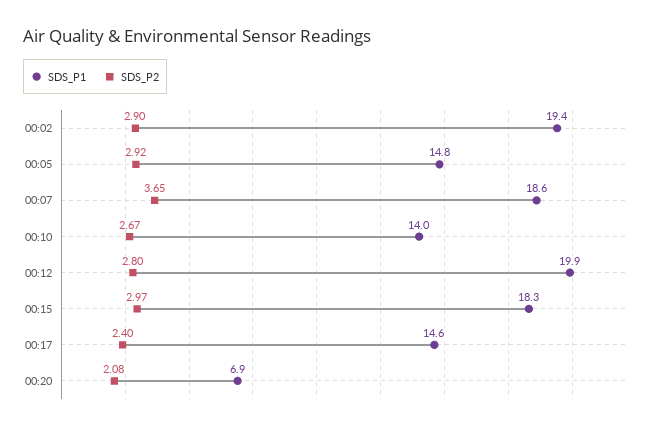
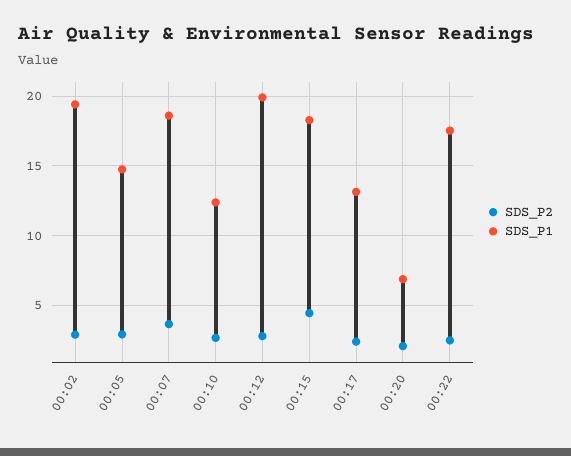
SDS_P1, 00:10: 14 -> 12.5
SDS_P2, 00:15: 2.97 -> 4.5
SDS_P1, 00:17: 14.6 -> 13
SDS_P2, 00:22: none -> 2.5
SDS_P1, 00:22: none -> 17.5

